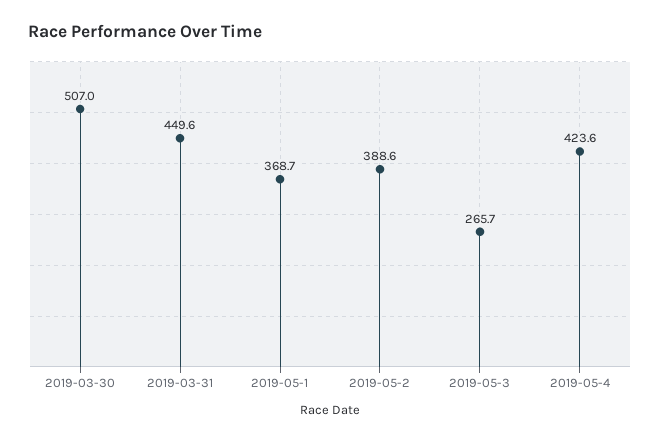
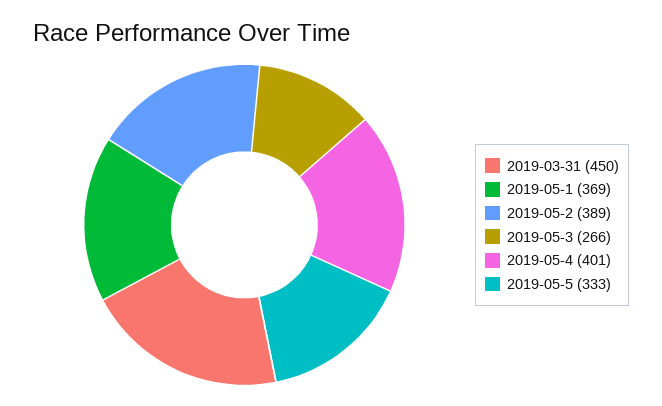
2019-03-30: 507 -> none
2019-05-4: 423.6 -> 401
2019-05-5: none -> 333

